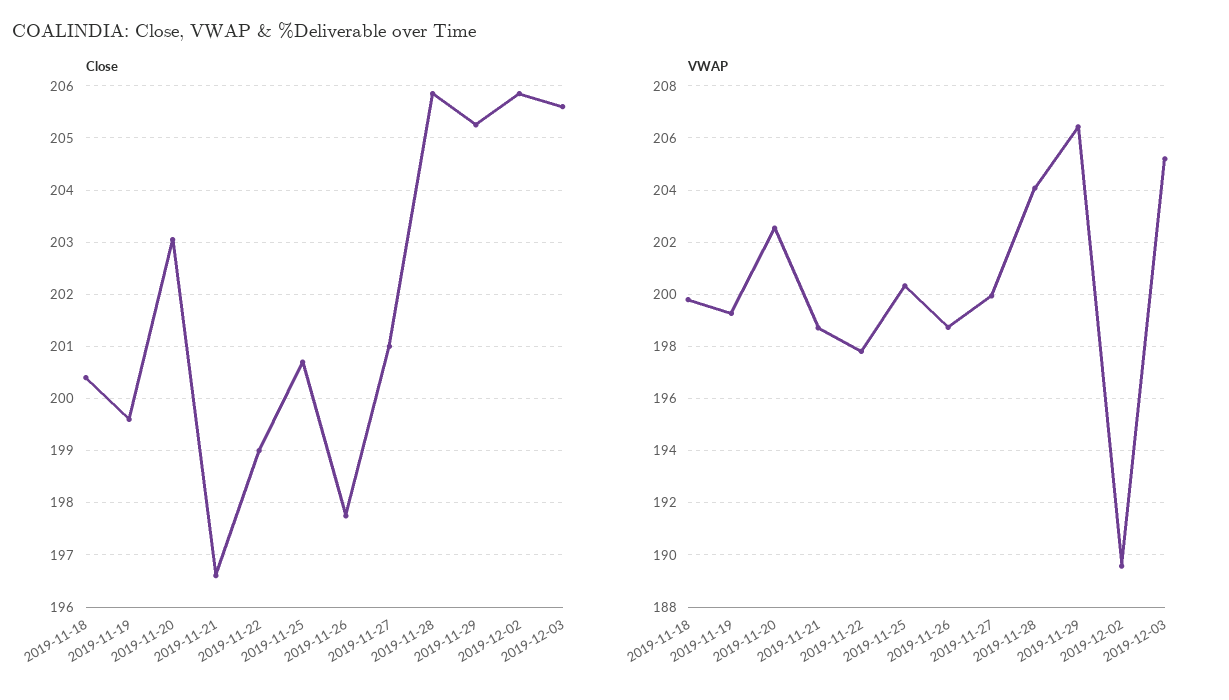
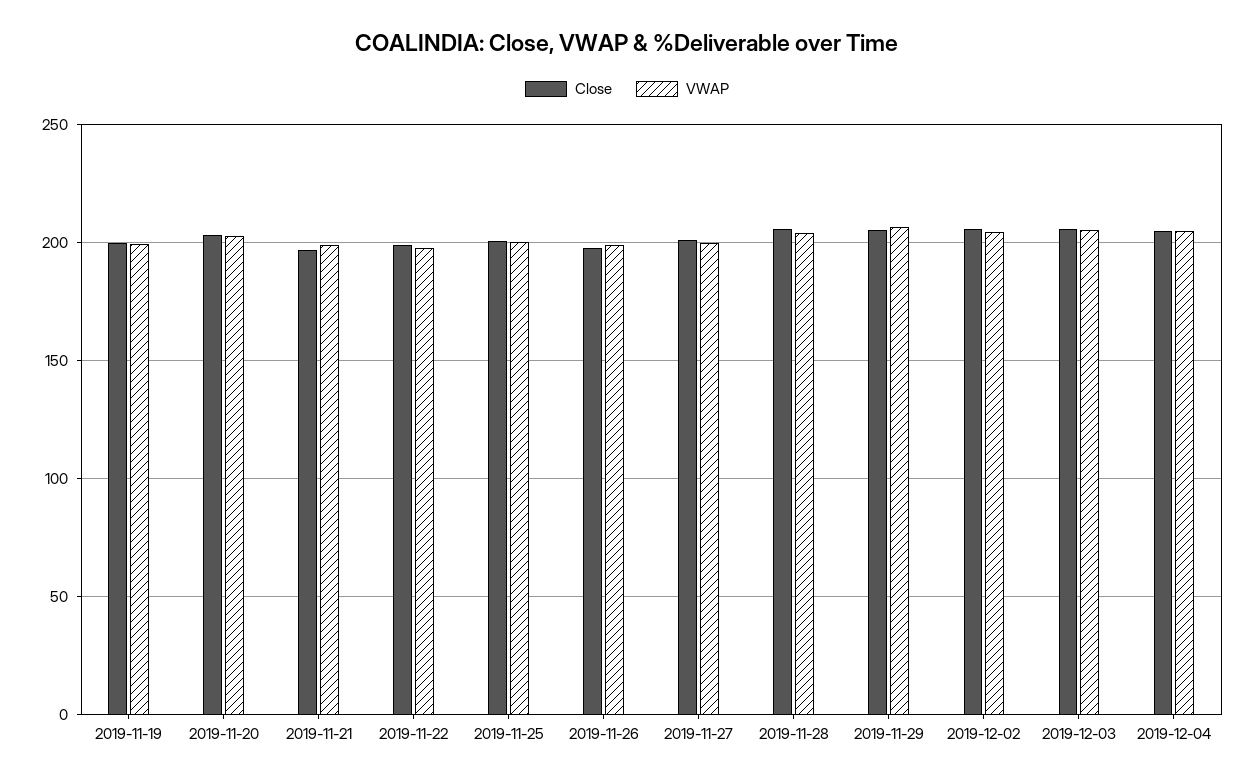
Close, 2019-11-18: 200.4 -> none
VWAP, 2019-11-18: 199.75 -> none
VWAP, 2019-12-02: 189.5 -> 205
Close, 2019-12-04: none -> 205
VWAP, 2019-12-04: none -> 205

